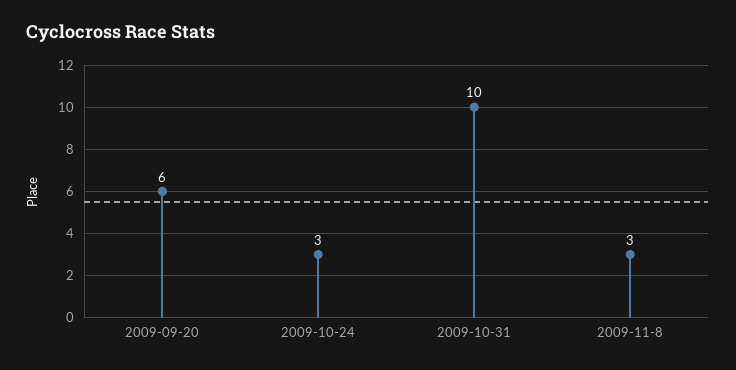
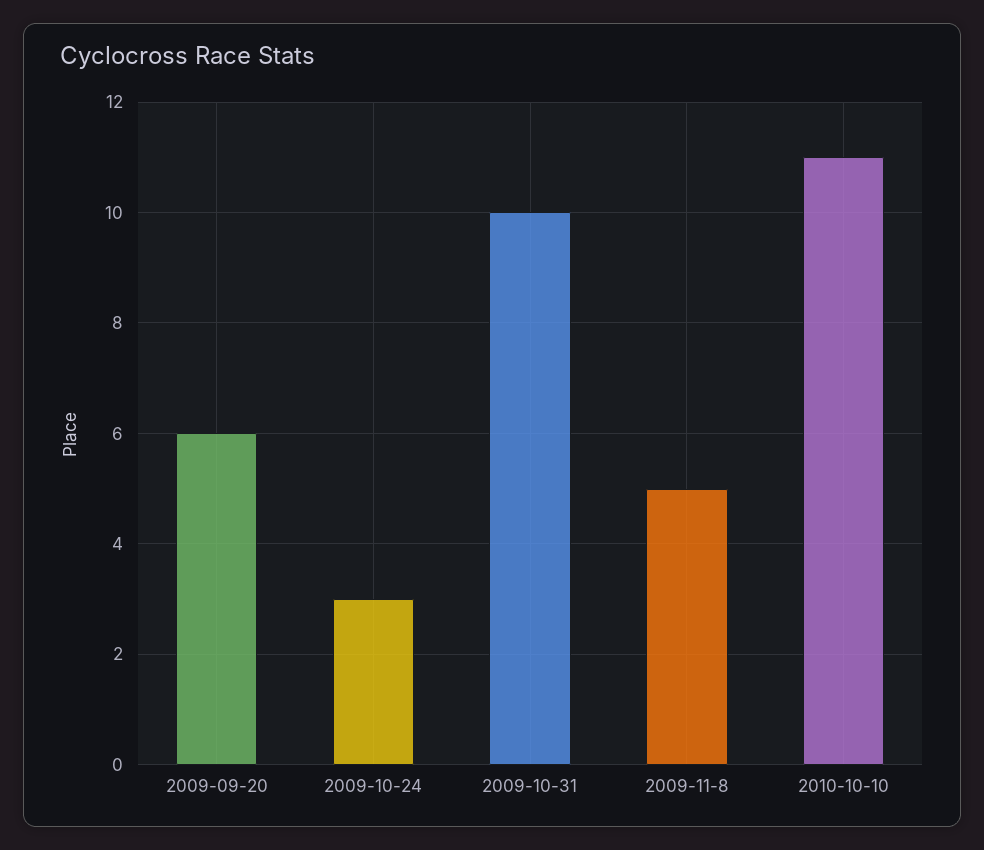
2009-11-8: 3 -> 5
2010-10-10: none -> 11

